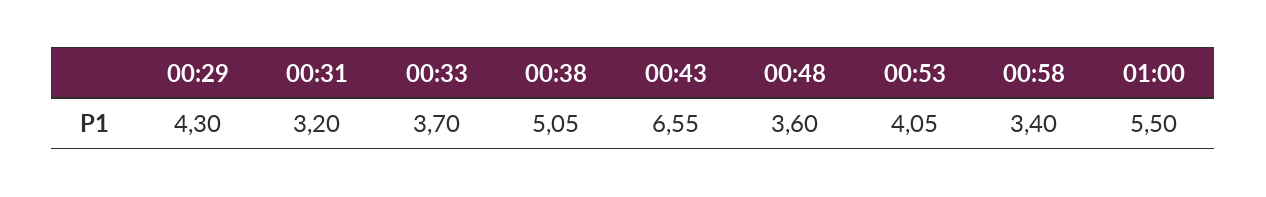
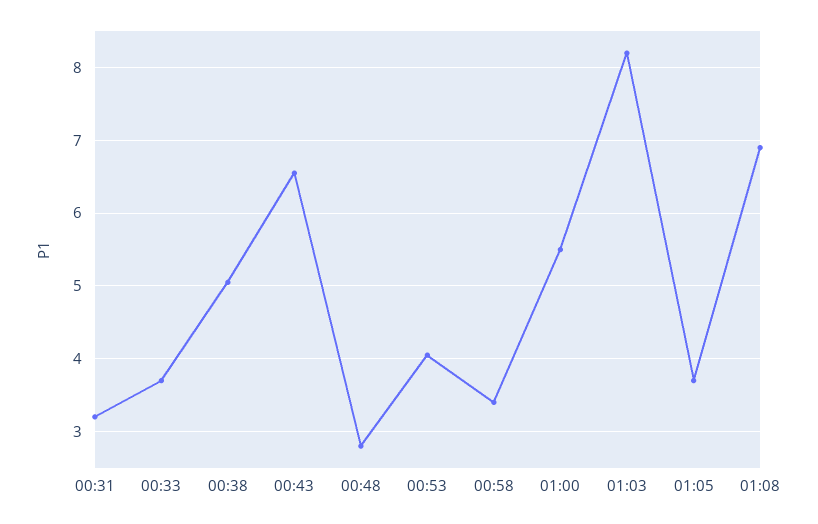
00:29: 4.3 -> none
00:48: 3.6 -> 2.8
01:03: none -> 8.2
01:05: none -> 3.7
01:08: none -> 6.9

